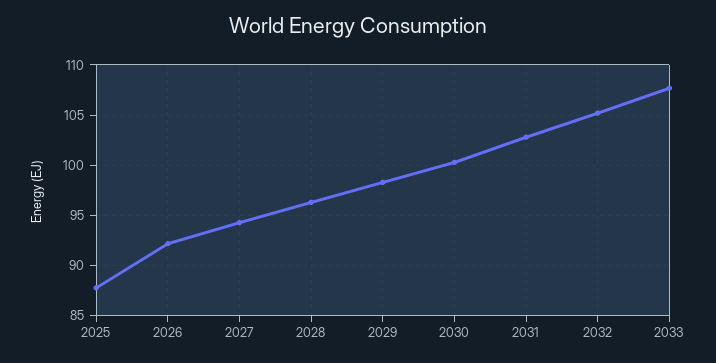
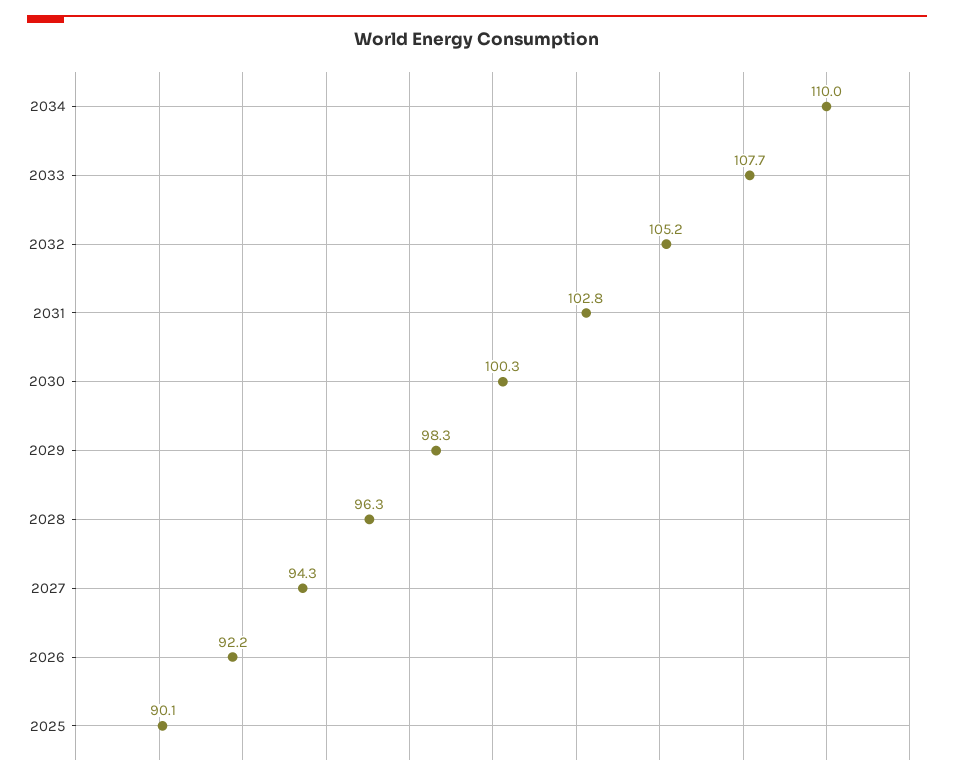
2025: 88 -> 90.1
2034: none -> 110

